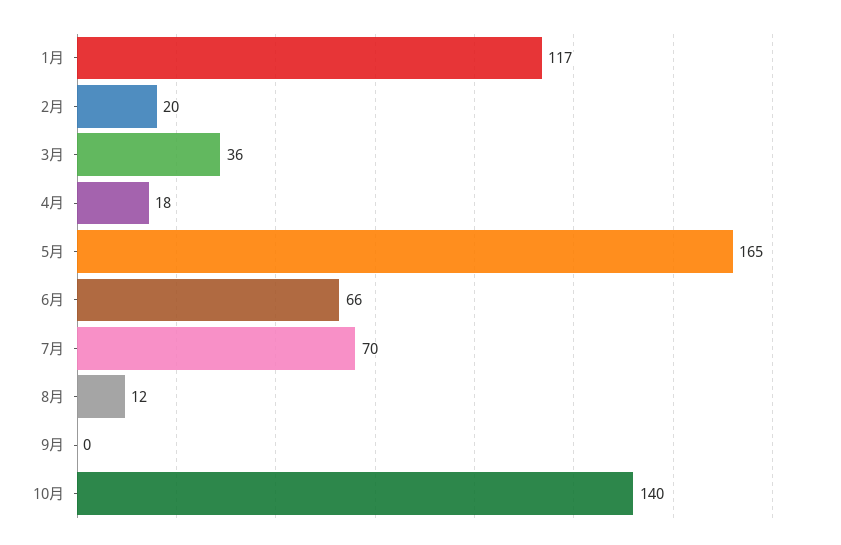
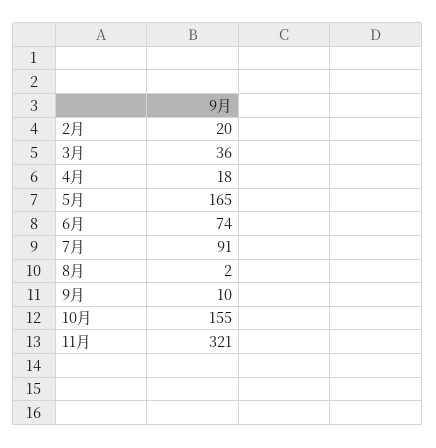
1月: 117 -> none
6月: 66 -> 74
7月: 70 -> 91
8月: 12 -> 2
9月: 0 -> 10
10月: 140 -> 155
11月: none -> 321

